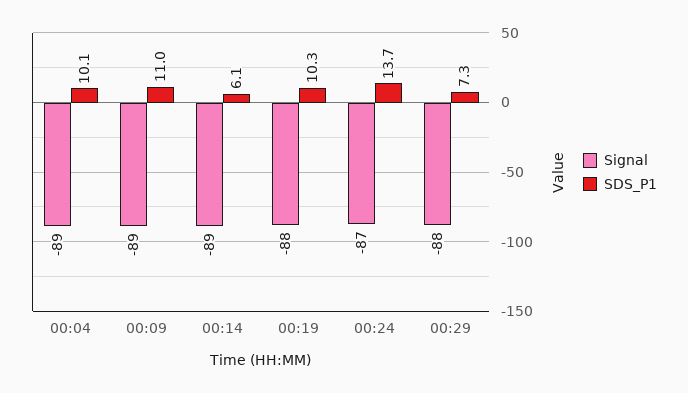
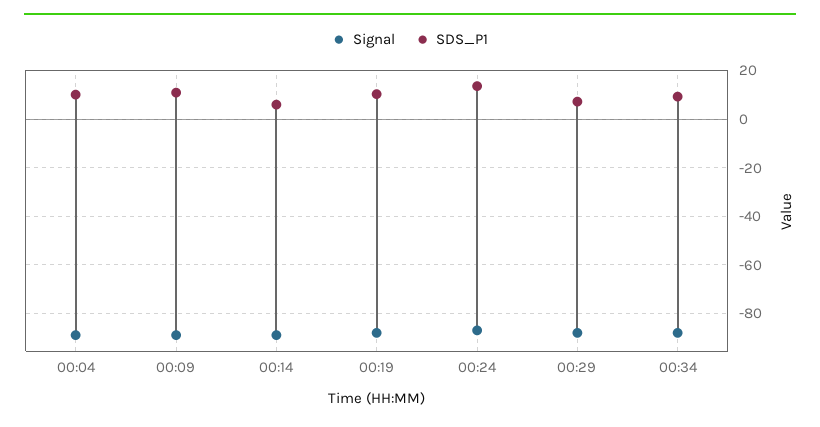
Signal, 00:34: none -> -87.5
SDS_P1, 00:34: none -> 10

